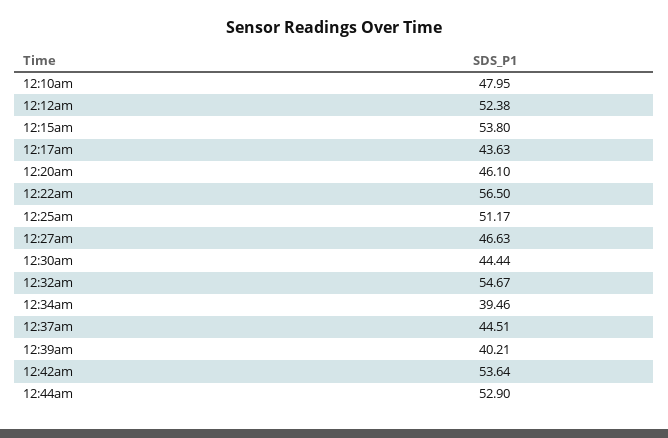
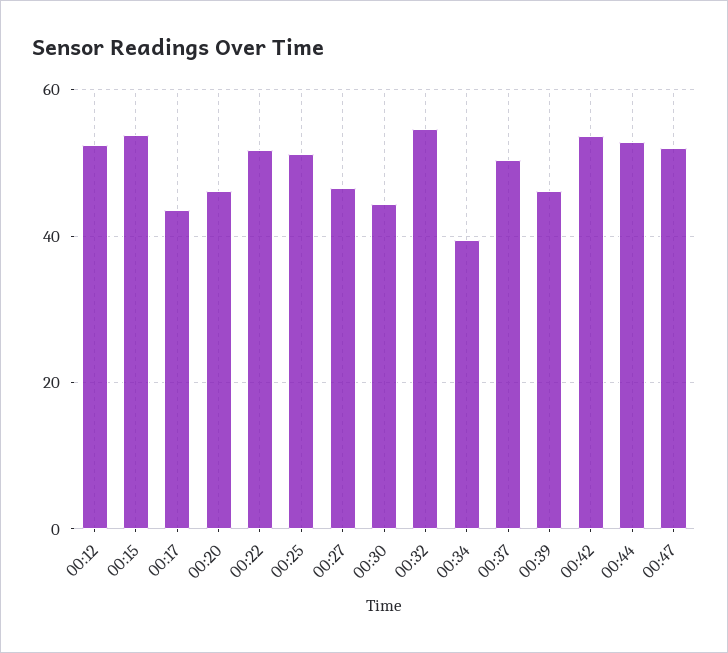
12:10am: 47.95 -> none
12:22am: 56.5 -> 52
12:37am: 44.51 -> 50
12:39am: 40.21 -> 46
00:47: none -> 52

